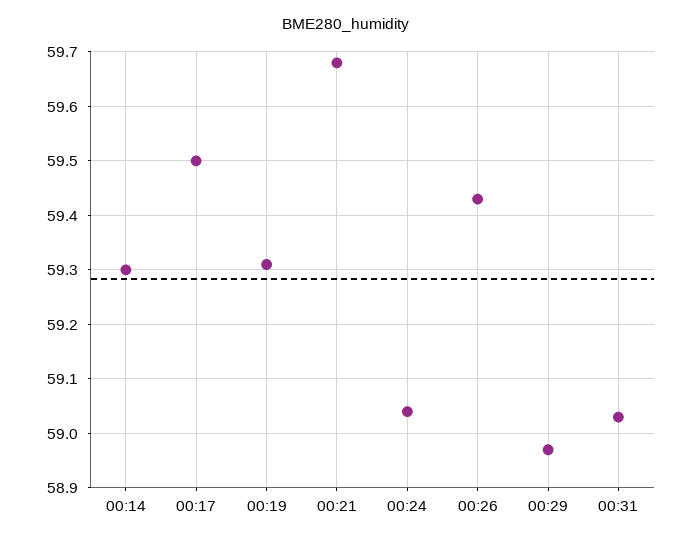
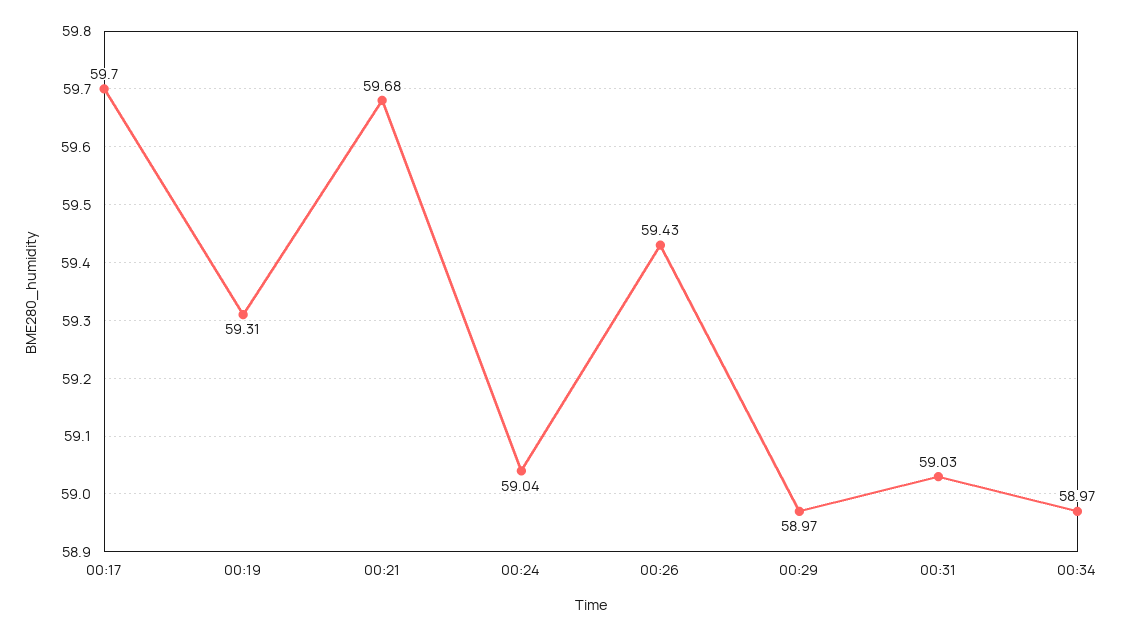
00:14: 59.3 -> none
00:17: 59.5 -> 59.7
00:34: none -> 58.97

